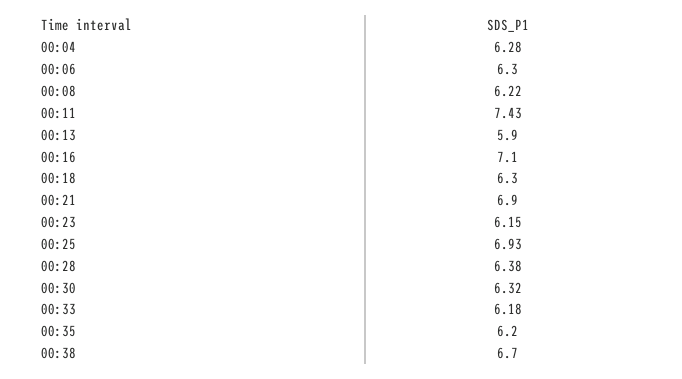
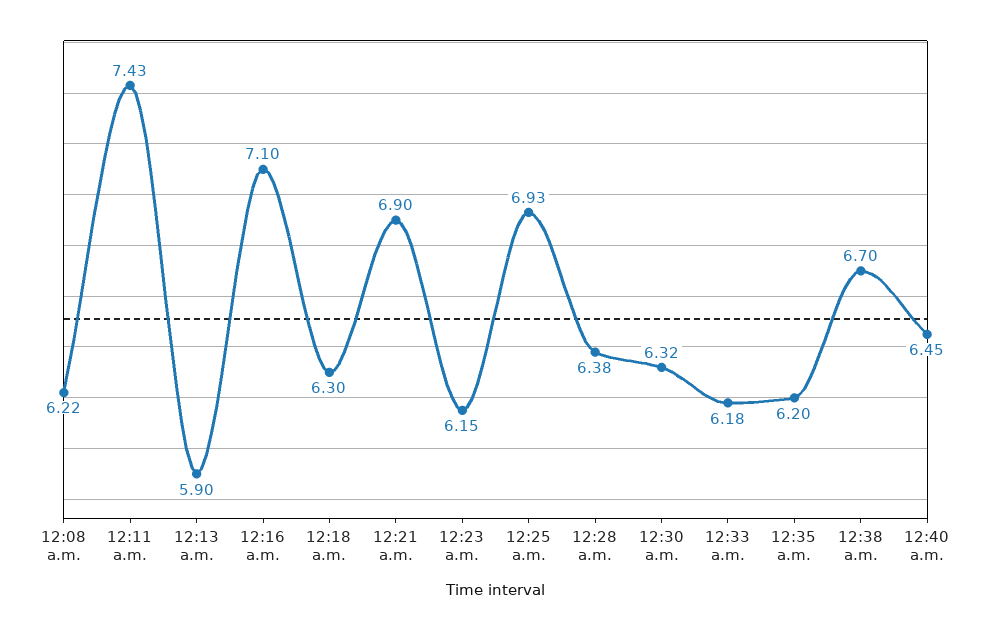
00:04: 6.28 -> none
00:06: 6.3 -> none
12:40 a.m.: none -> 6.45

